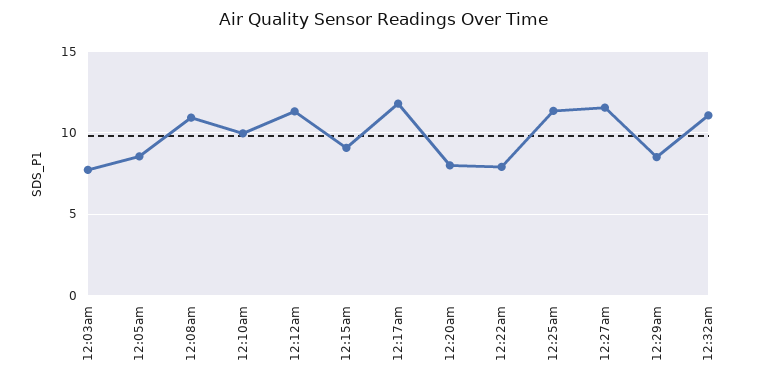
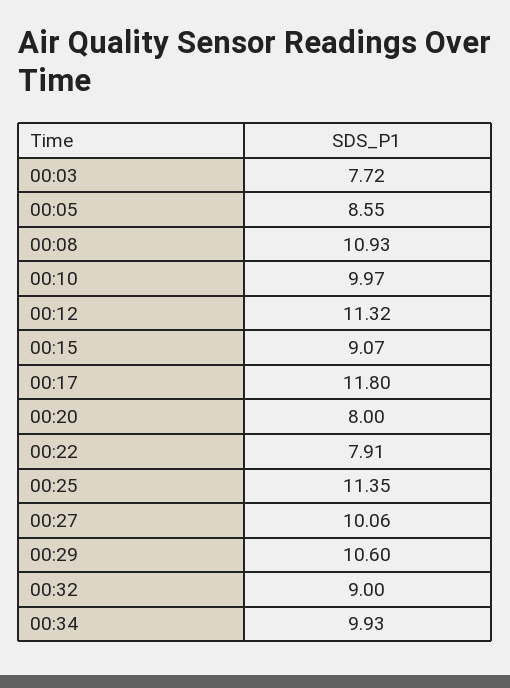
12:27am: 11.5 -> 10.06
12:29am: 8.5 -> 10.6
12:32am: 11 -> 9
00:34: none -> 9.93

